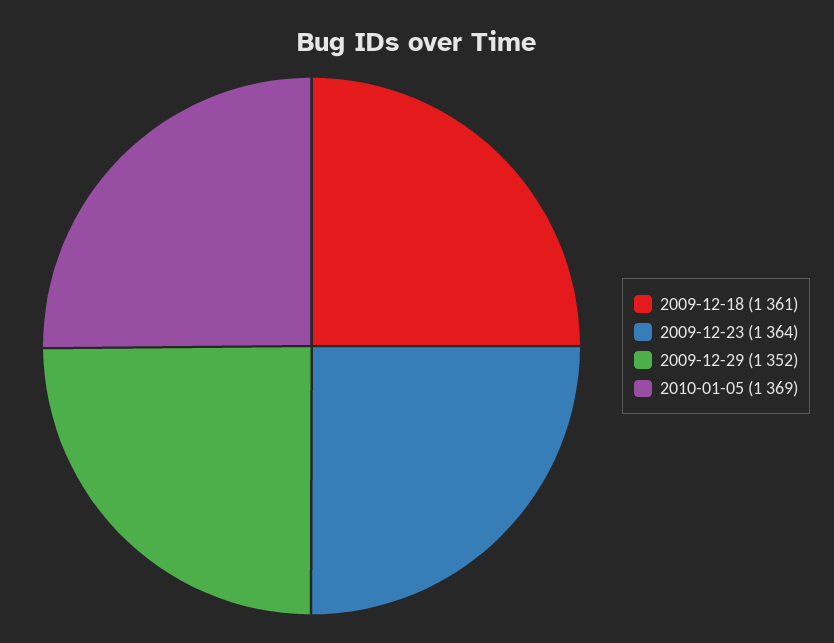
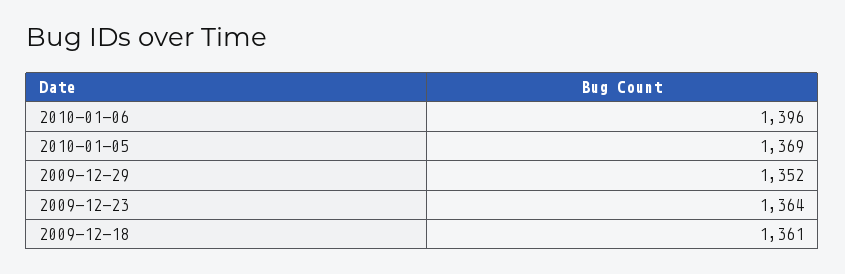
2010-01-06: none -> 1396

